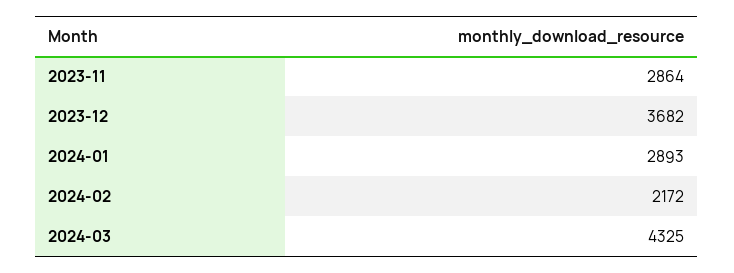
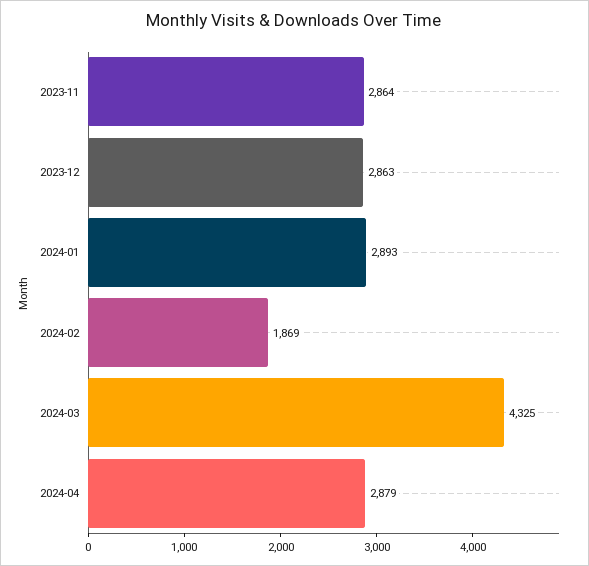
2023-12: 3682 -> 2863
2024-02: 2172 -> 1869
2024-04: none -> 2879

